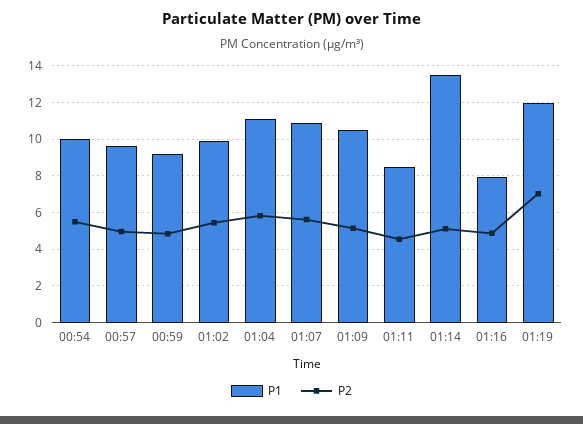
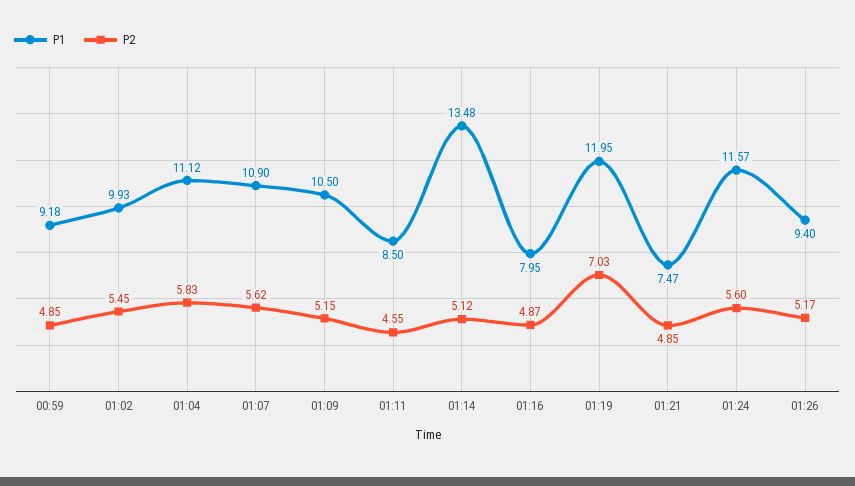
P1, 00:54: 10 -> none
P2, 00:54: 5.5 -> none
P1, 00:57: 9.5 -> none
P2, 00:57: 5 -> none
P1, 01:21: none -> 7.47
P2, 01:21: none -> 4.85
P1, 01:24: none -> 11.57
P2, 01:24: none -> 5.6
P1, 01:26: none -> 9.4
P2, 01:26: none -> 5.17

